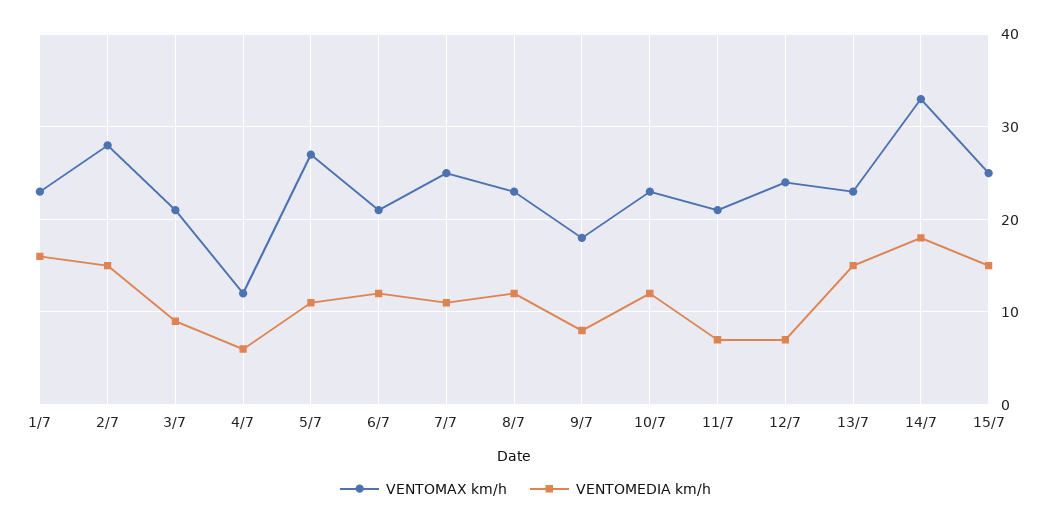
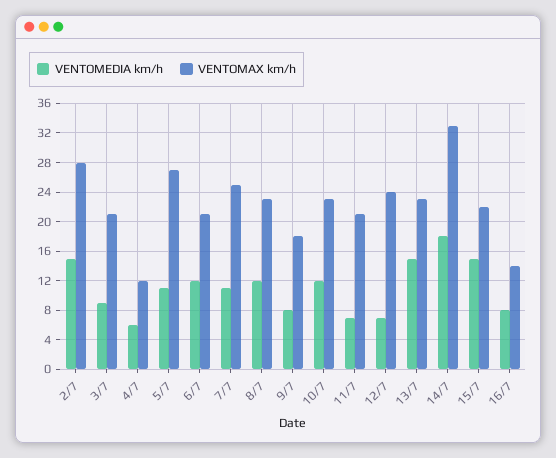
VENTOMAX km/h, 1/7: 23 -> none
VENTOMEDIA km/h, 1/7: 16 -> none
VENTOMAX km/h, 15/7: 25 -> 22
VENTOMEDIA km/h, 16/7: none -> 8
VENTOMAX km/h, 16/7: none -> 14

